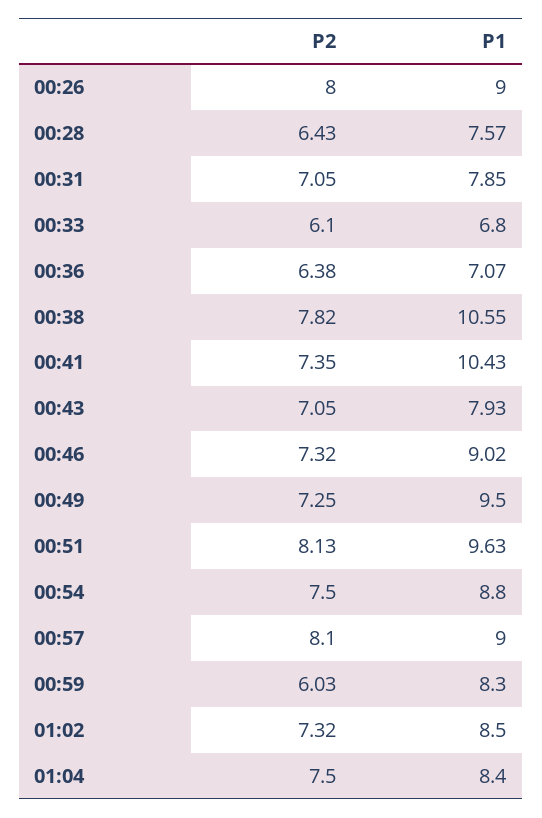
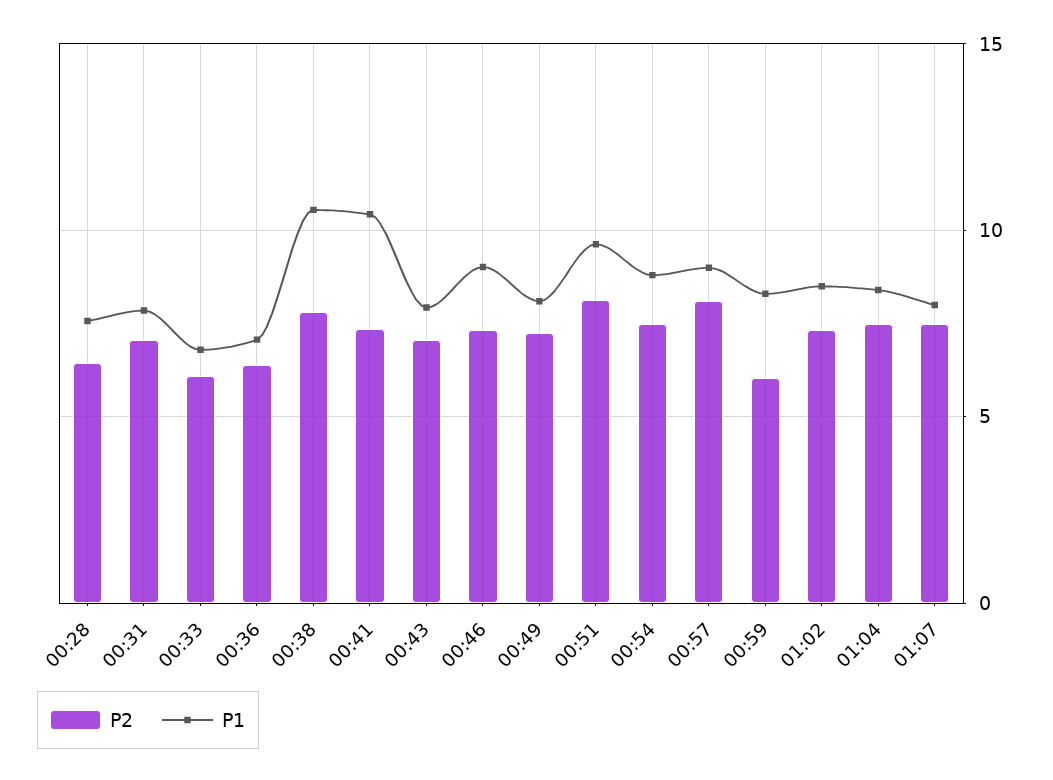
P2, 00:26: 8 -> none
P1, 00:26: 9 -> none
P1, 00:49: 9.5 -> 8
P2, 01:07: none -> 7.5
P1, 01:07: none -> 8

